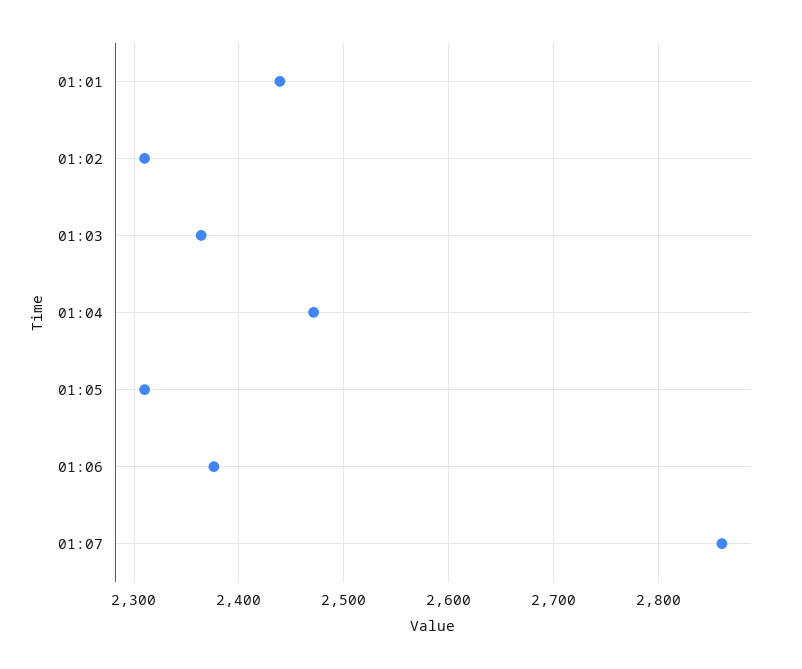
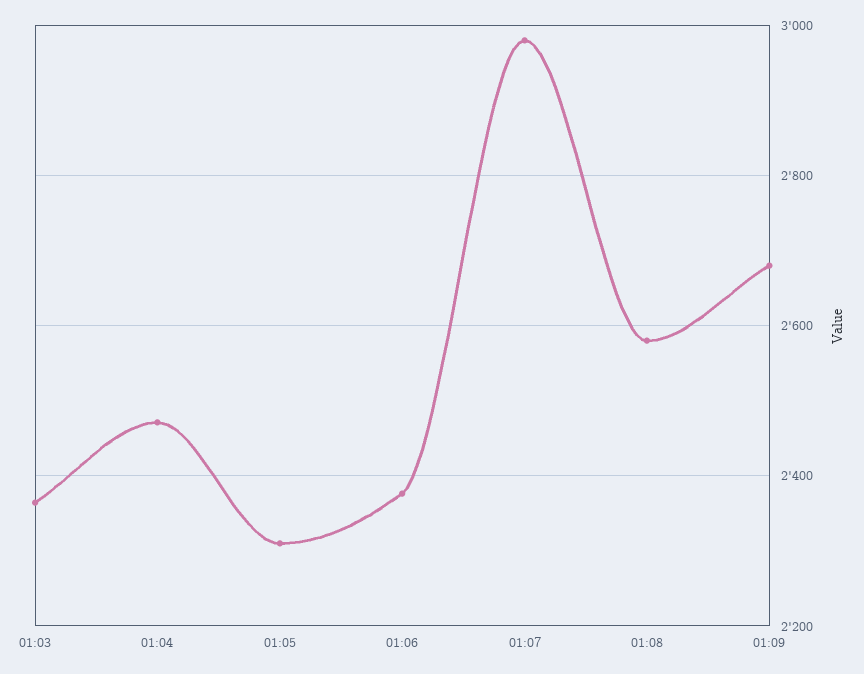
01:01: 2440 -> none
01:02: 2310 -> none
01:07: 2860 -> 2980
01:08: none -> 2580
01:09: none -> 2680

